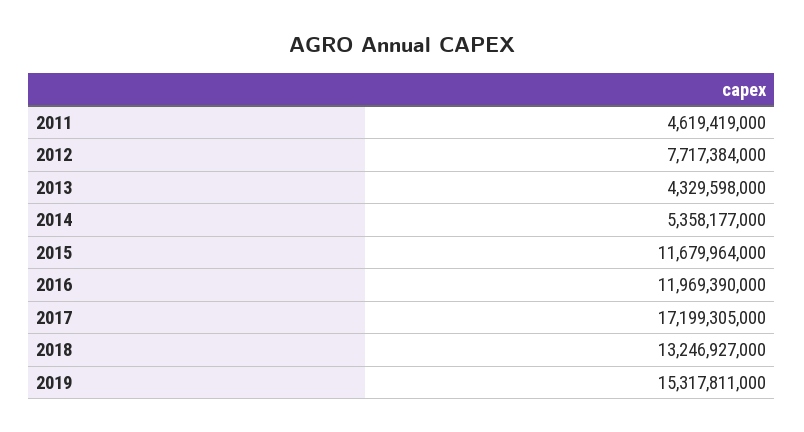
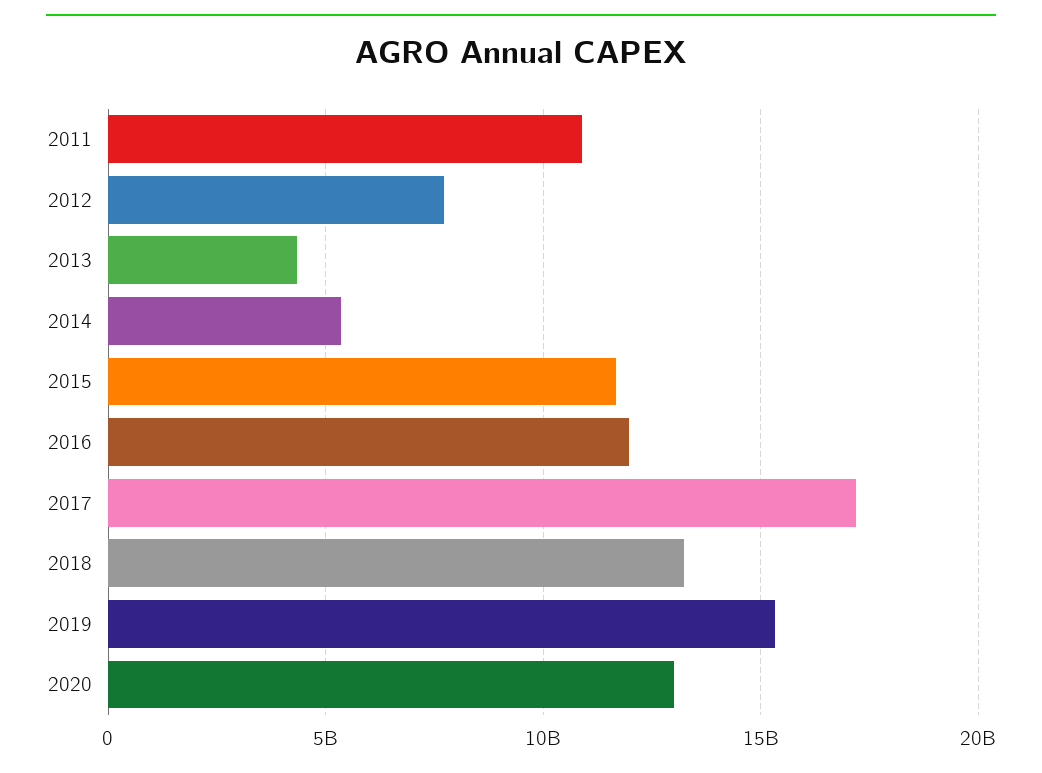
2011: 4619419000 -> 11000000000
2020: none -> 13000000000

